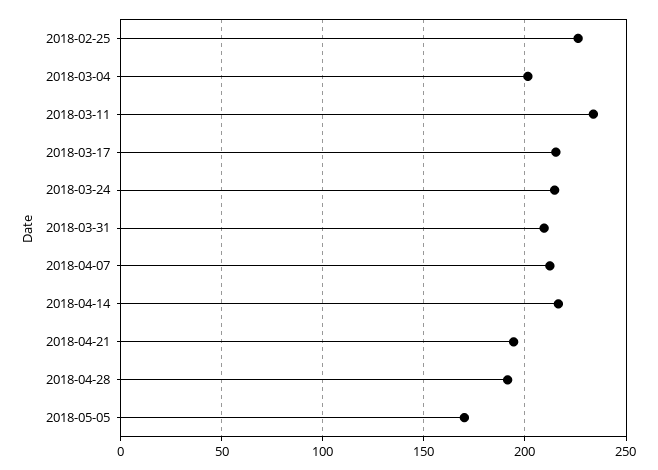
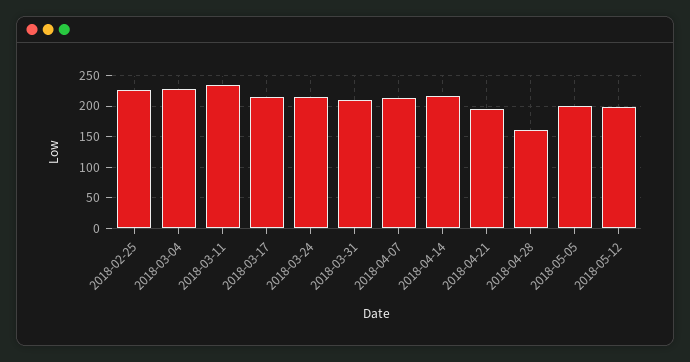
2018-03-04: 200 -> 230
2018-04-28: 190 -> 160
2018-05-05: 170 -> 200
2018-05-12: none -> 200

